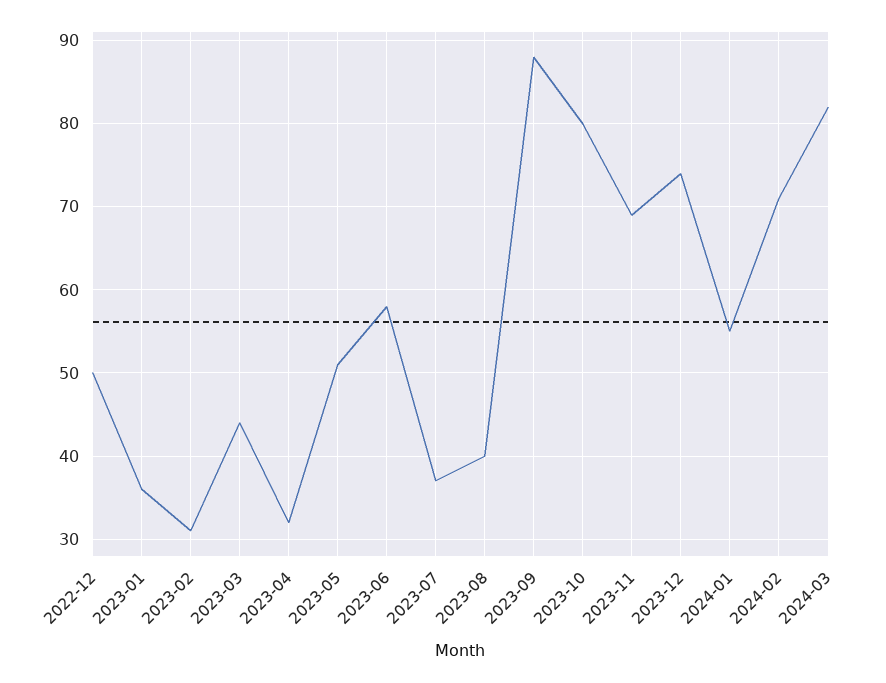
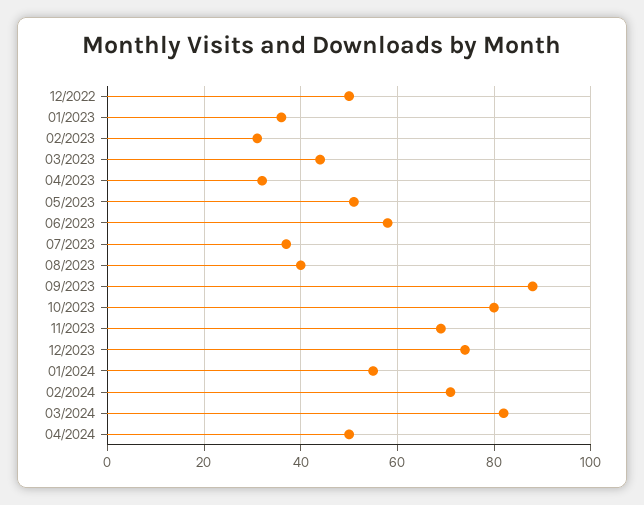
04/2024: none -> 50

